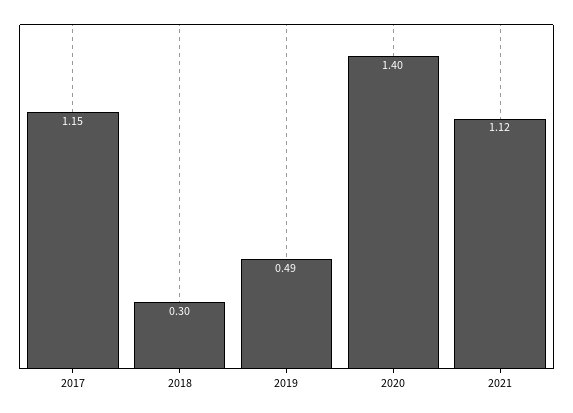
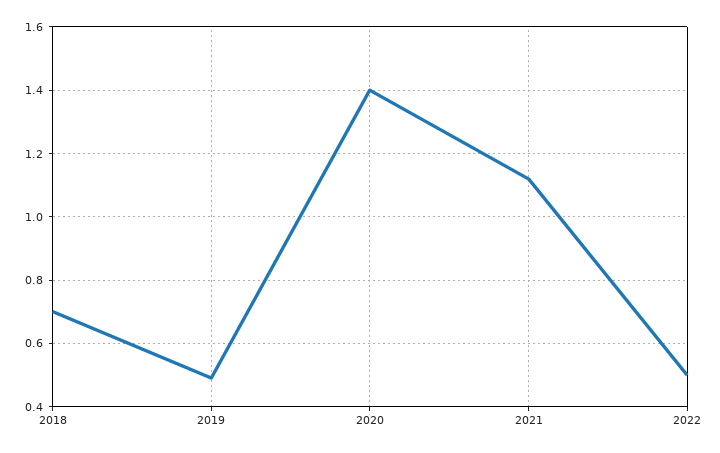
2017: 1.15 -> none
2018: 0.3 -> 0.7
2022: none -> 0.5

